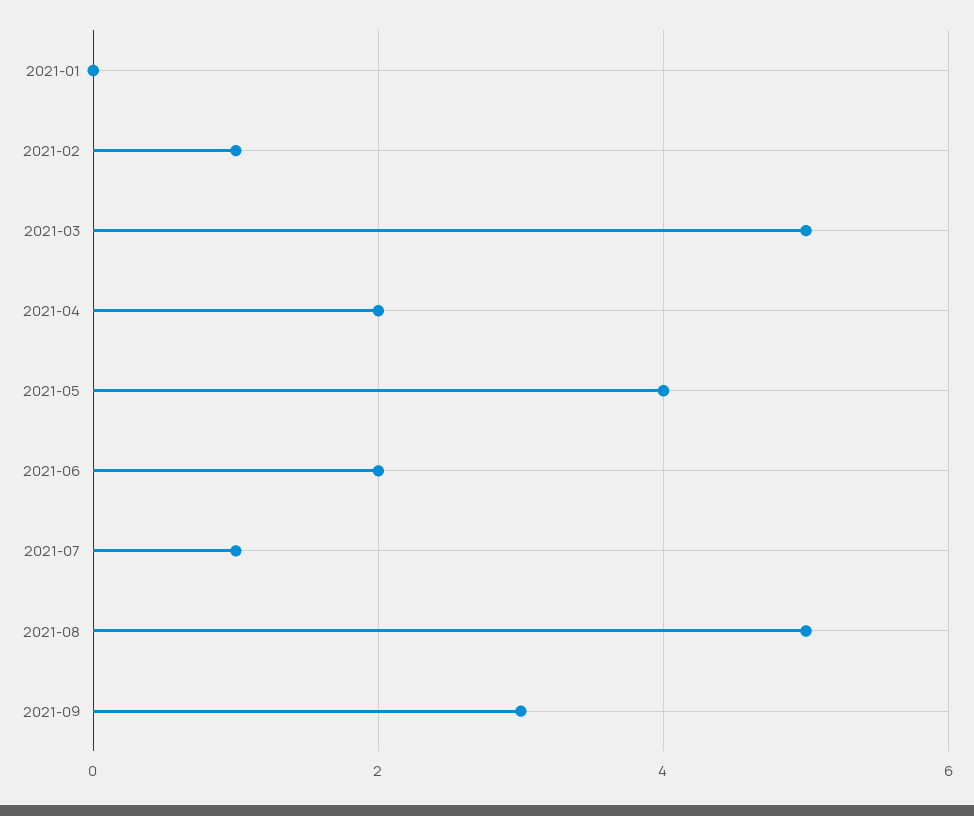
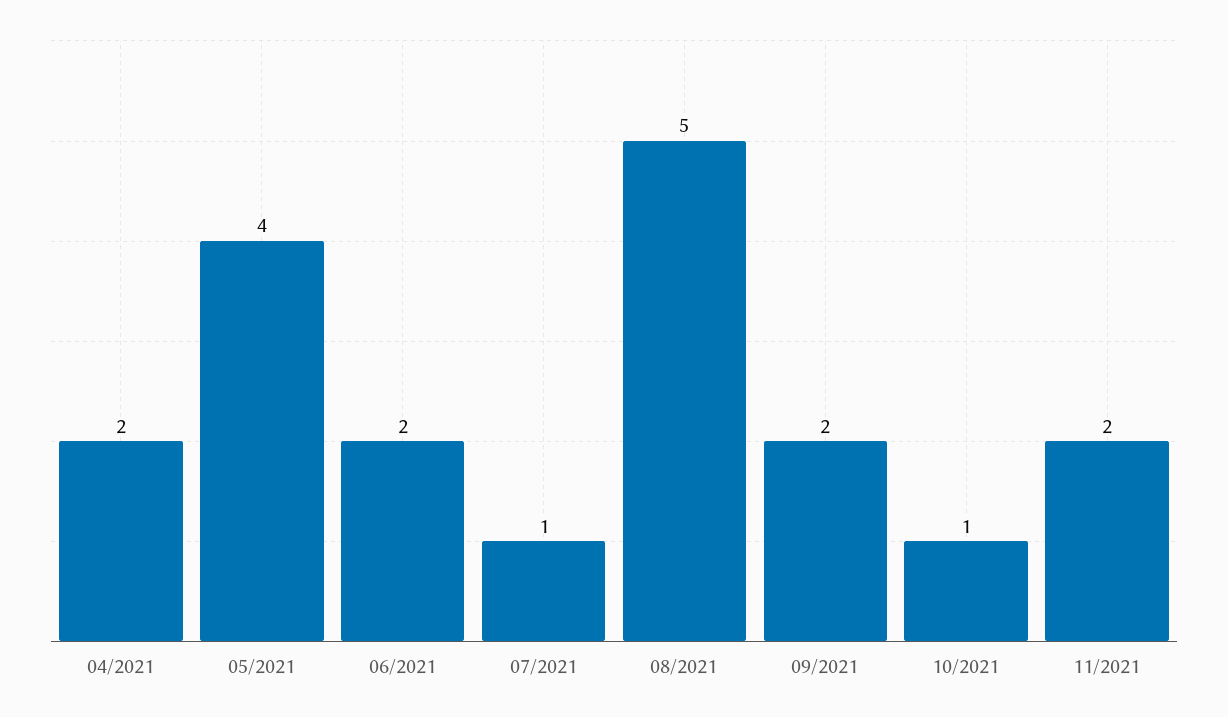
2021-01: 0 -> none
2021-02: 1 -> none
2021-03: 5 -> none
2021-09: 3 -> 2
10/2021: none -> 1
11/2021: none -> 2

